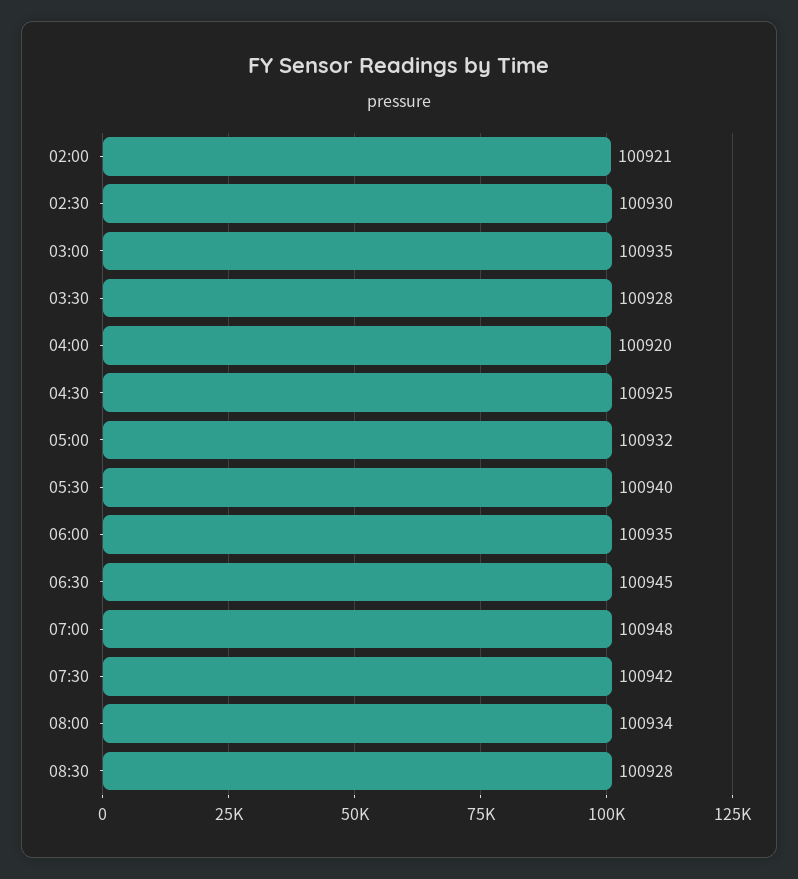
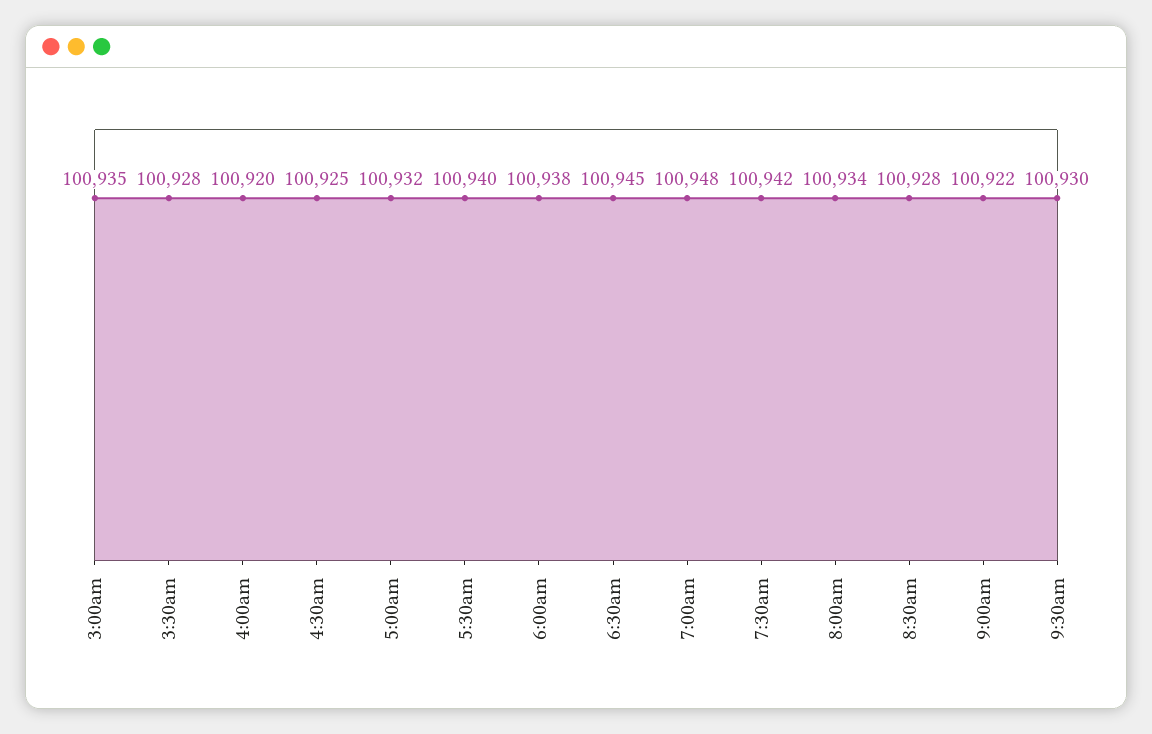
02:00: 100921 -> none
02:30: 100930 -> none
06:00: 100935 -> 100938
9:00am: none -> 100922
9:30am: none -> 100930

